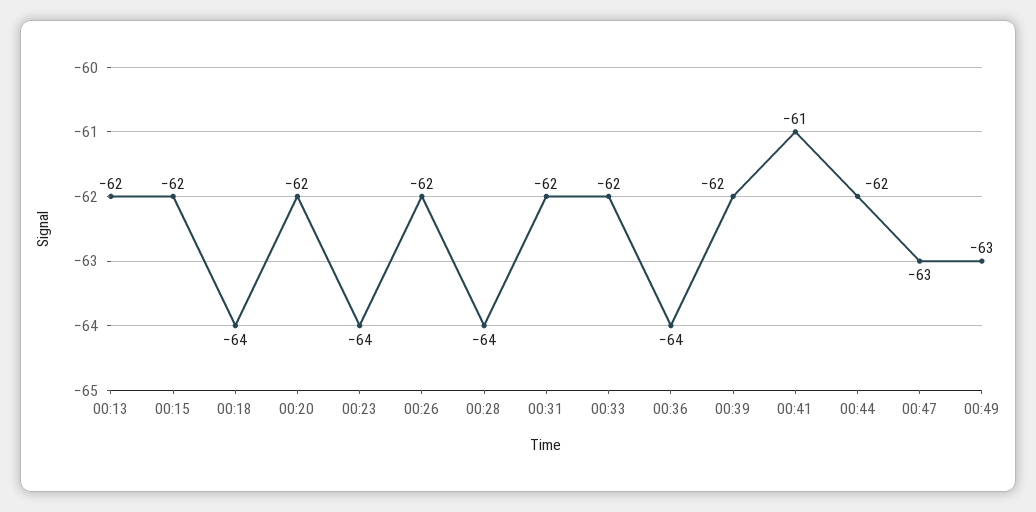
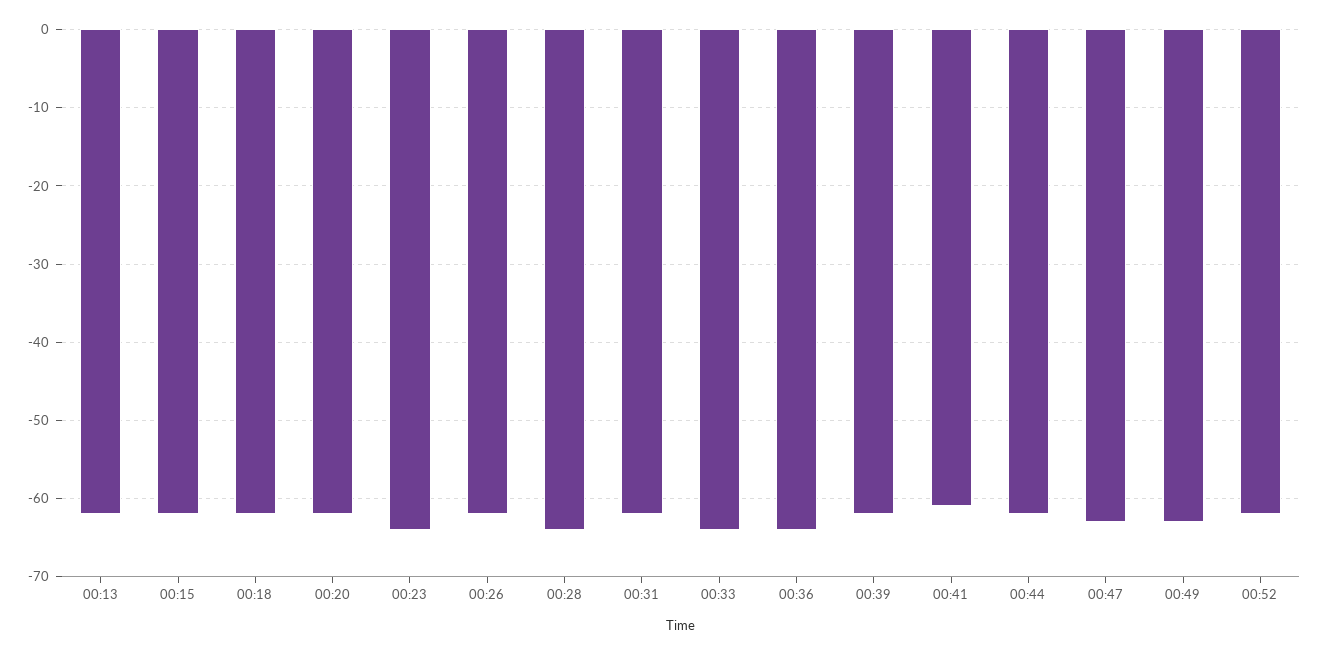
00:18: -64 -> -62
00:33: -62 -> -64
00:52: none -> -62

